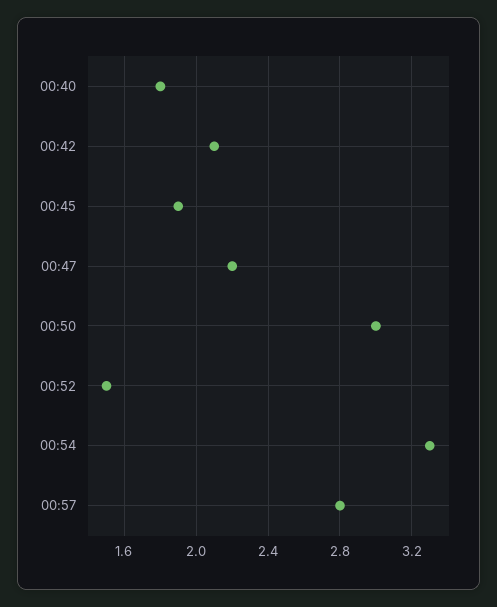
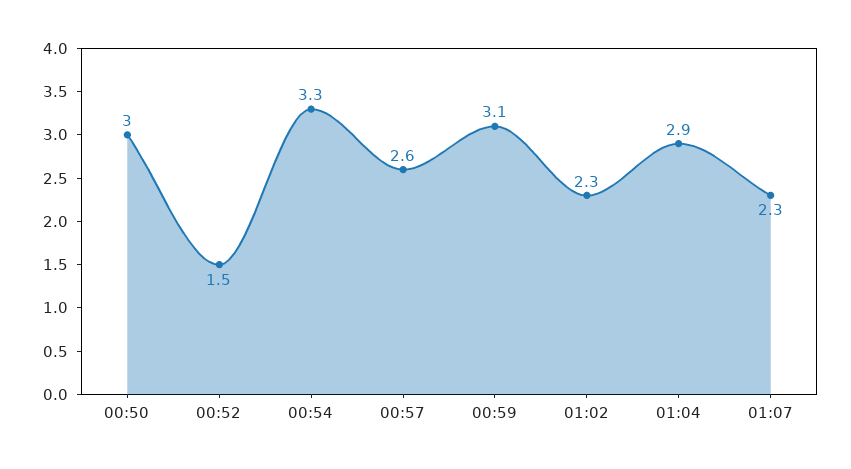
00:40: 1.8 -> none
00:42: 2.1 -> none
00:45: 1.9 -> none
00:47: 2.2 -> none
00:57: 2.8 -> 2.6
00:59: none -> 3.1
01:02: none -> 2.3
01:04: none -> 2.9
01:07: none -> 2.3

